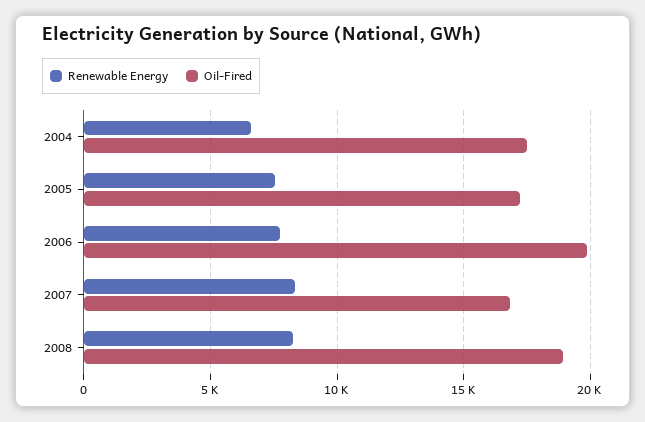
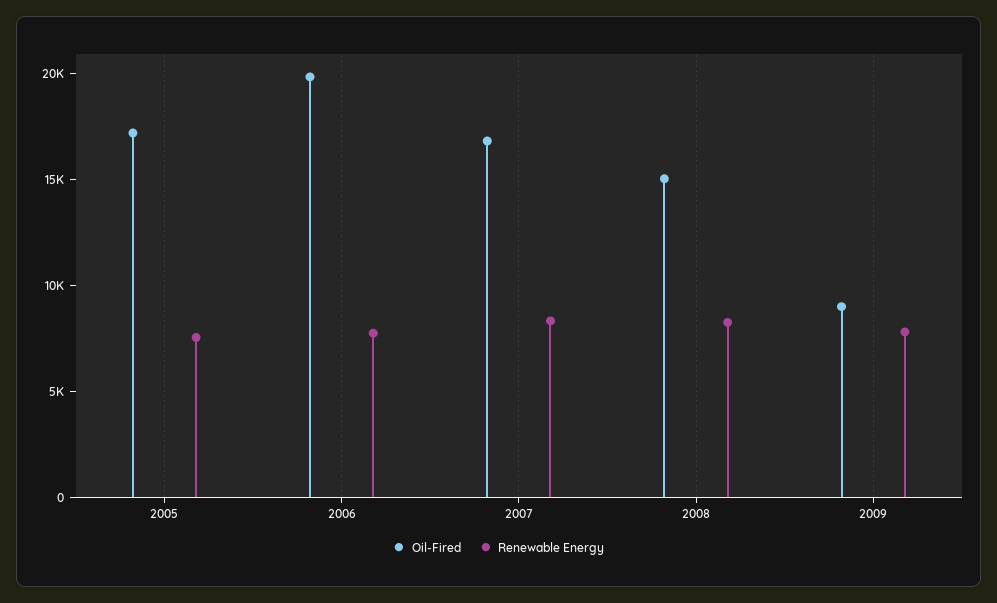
Renewable Energy, 2004: 6500 -> none
Oil-Fired, 2004: 17500 -> none
Oil-Fired, 2008: 19000 -> 15000
Oil-Fired, 2009: none -> 9000
Renewable Energy, 2009: none -> 8000

